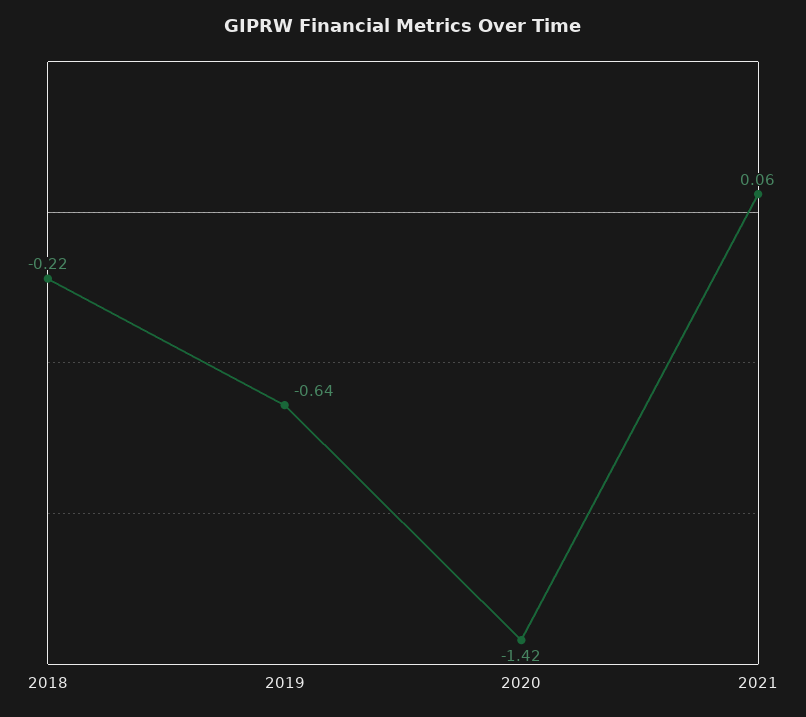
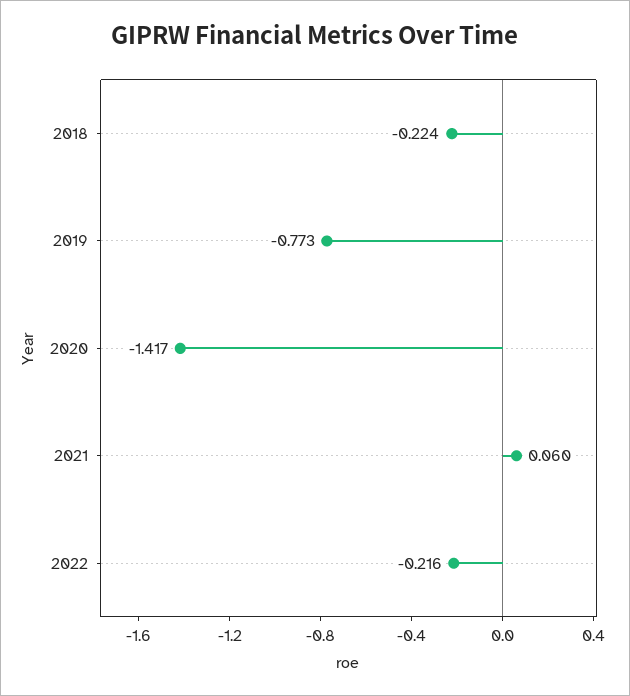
2019: -0.64 -> -0.773
2022: none -> -0.216

